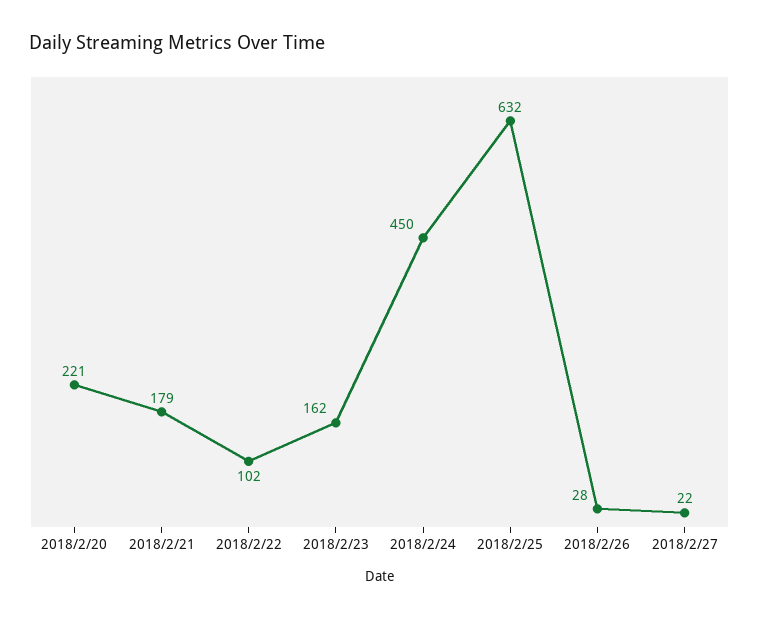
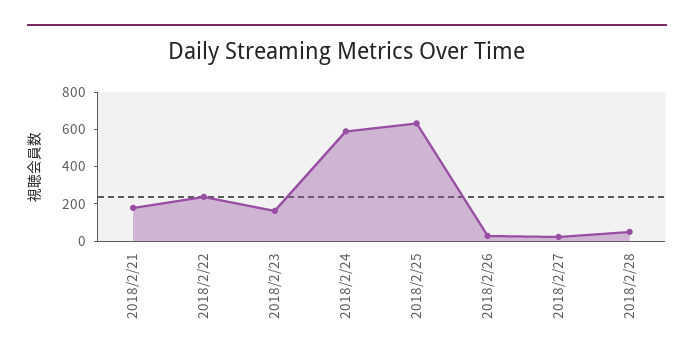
2018/2/20: 221 -> none
2018/2/22: 102 -> 250
2018/2/24: 450 -> 600
2018/2/28: none -> 50

